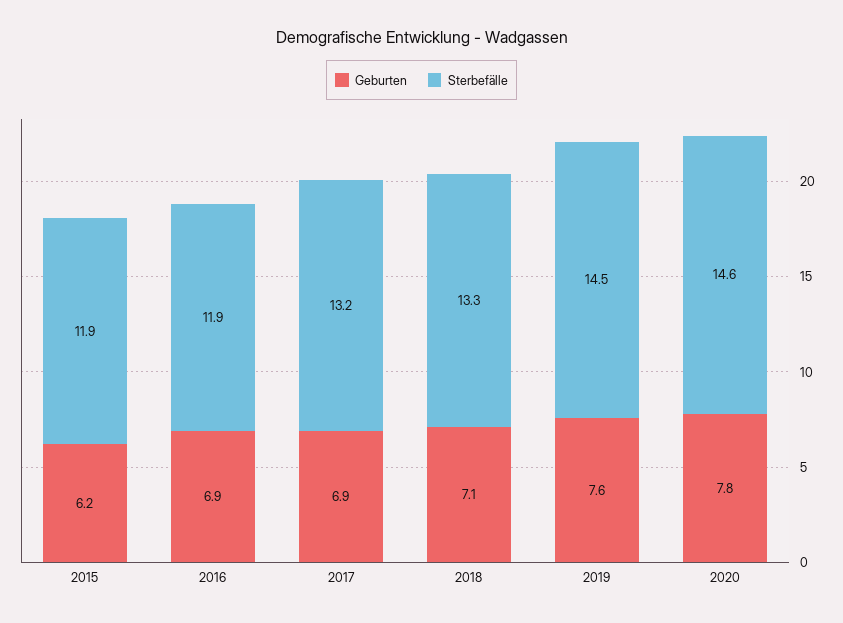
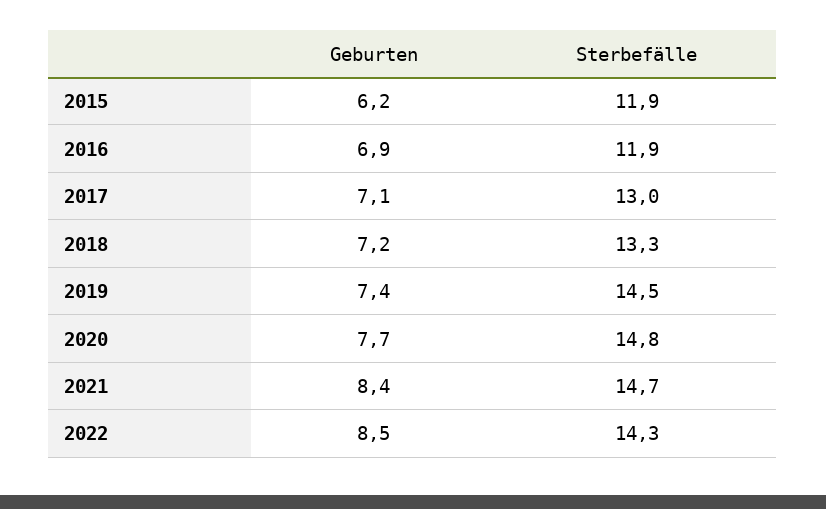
Geburten, 2017: 6.9 -> 7.1
Sterbefälle, 2017: 13.2 -> 13
Geburten, 2018: 7.1 -> 7.2
Geburten, 2019: 7.6 -> 7.4
Geburten, 2020: 7.8 -> 7.7
Sterbefälle, 2020: 14.6 -> 14.8
Geburten, 2021: none -> 8.4
Sterbefälle, 2021: none -> 14.7
Geburten, 2022: none -> 8.5
Sterbefälle, 2022: none -> 14.3

